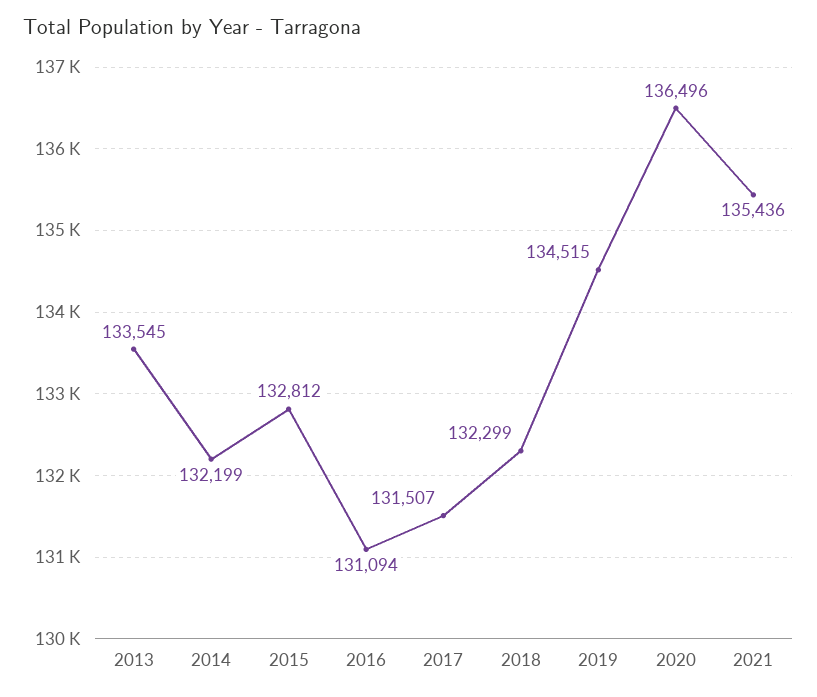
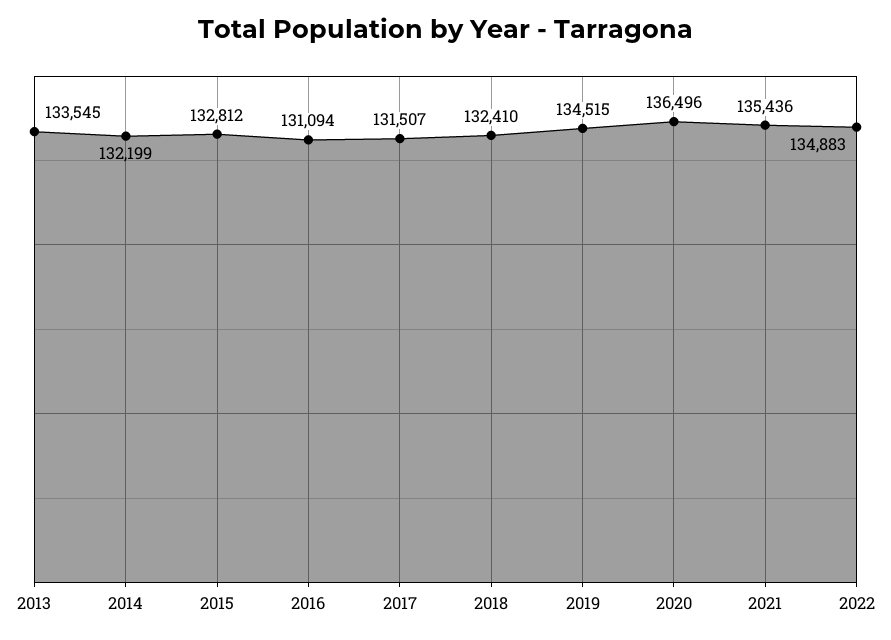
2018: 132299 -> 132410
2022: none -> 134883

